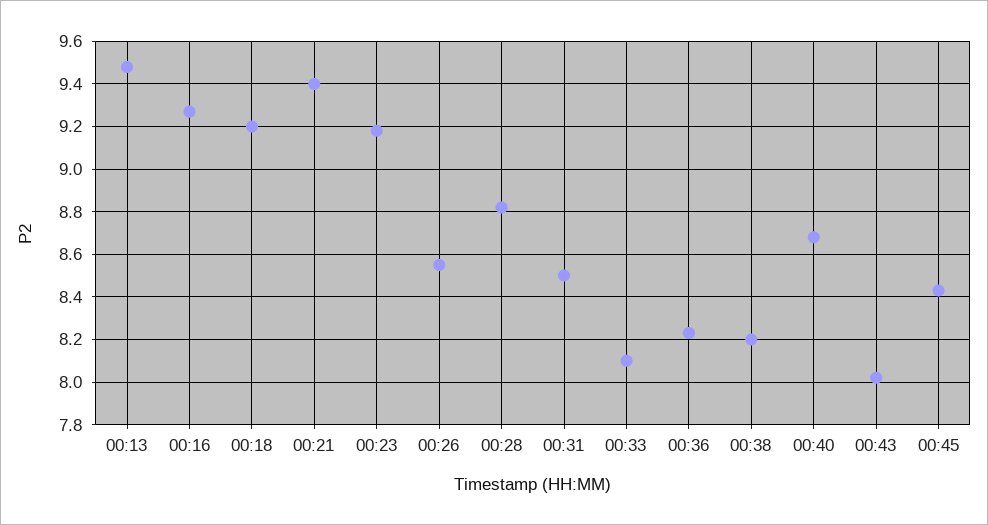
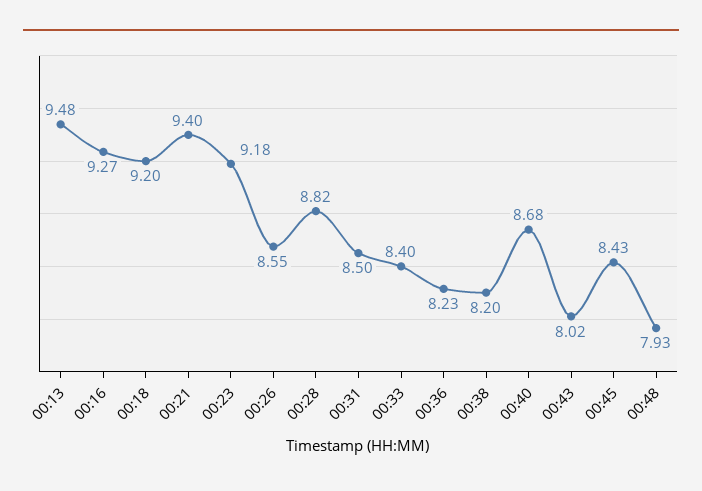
00:33: 8.1 -> 8.4
00:48: none -> 7.93

